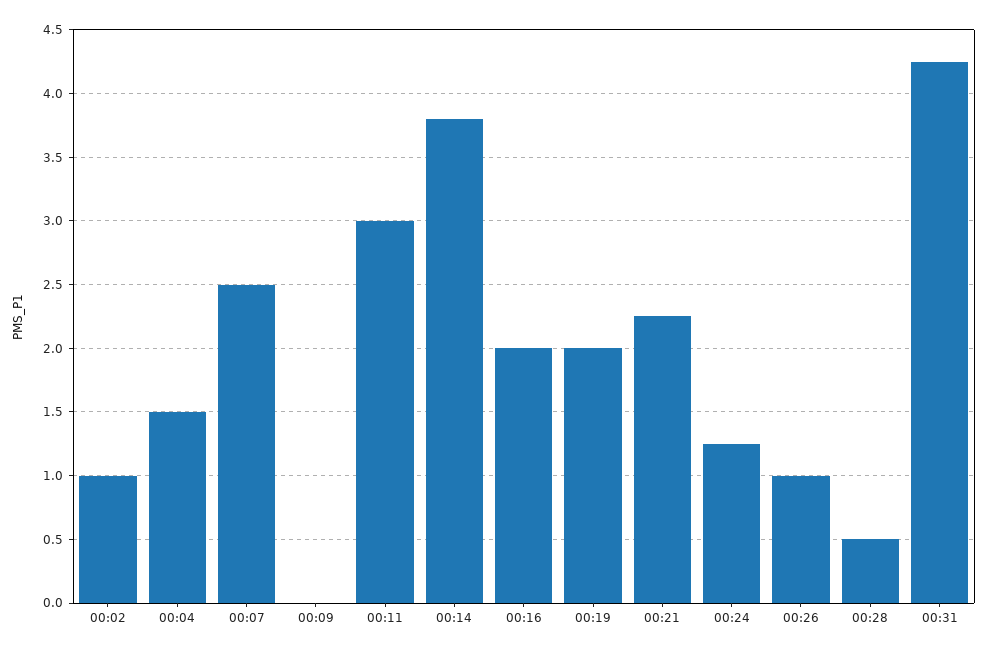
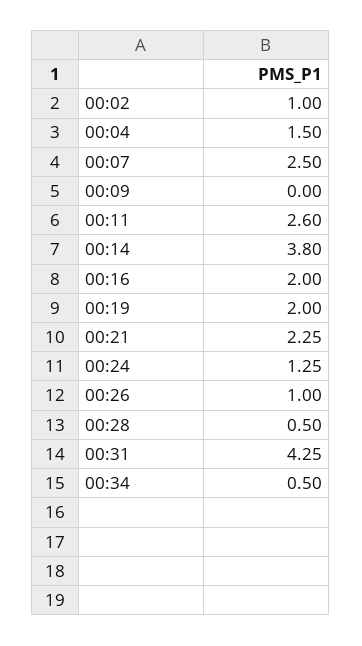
00:11: 3 -> 2.6
00:34: none -> 0.5

